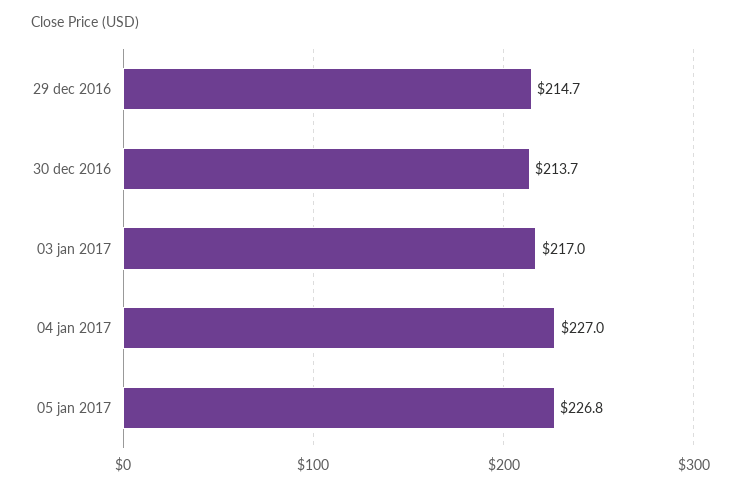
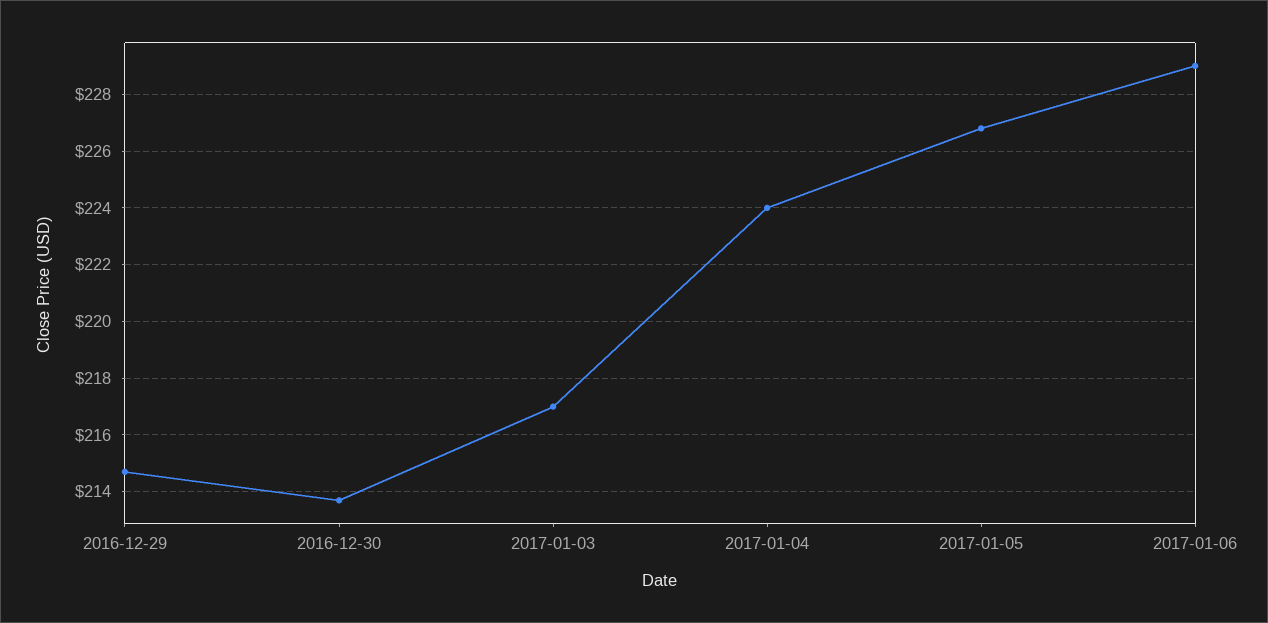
04 jan 2017: 227 -> 224
2017-01-06: none -> 229

